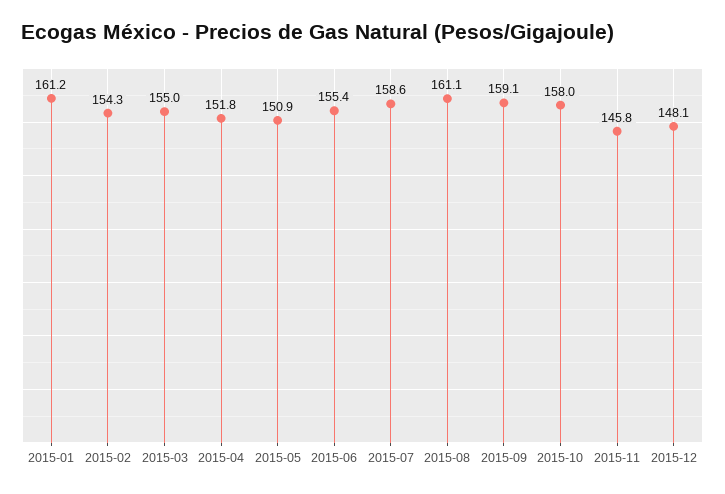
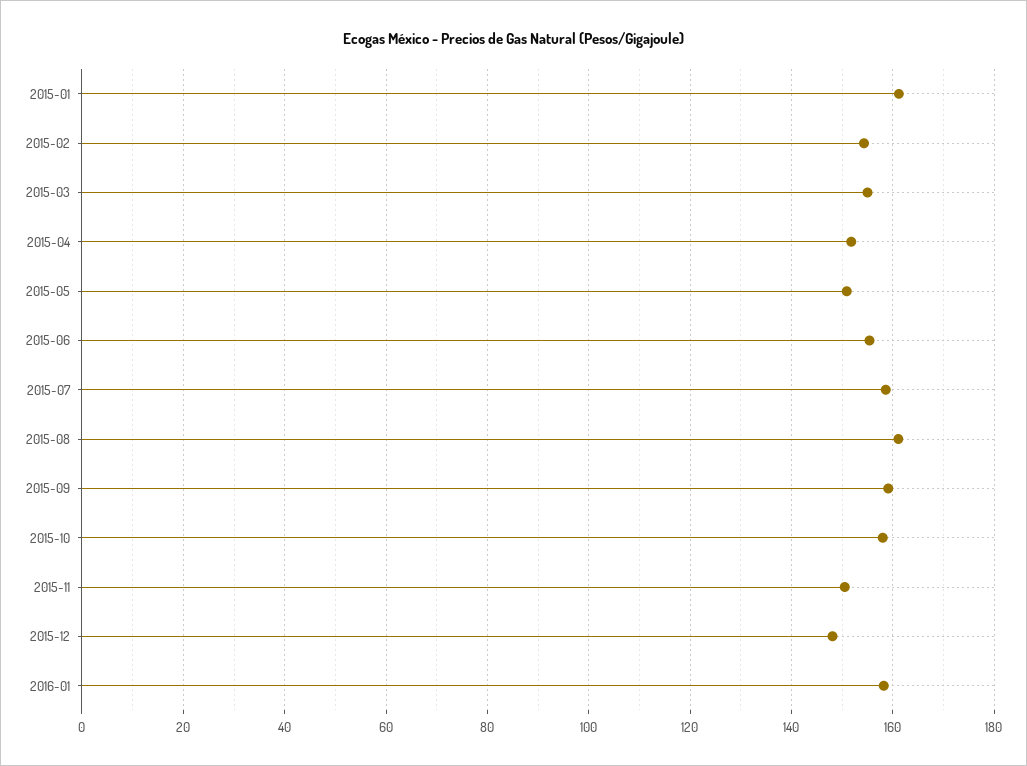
2015-11: 145.8 -> 150
2016-01: none -> 158

